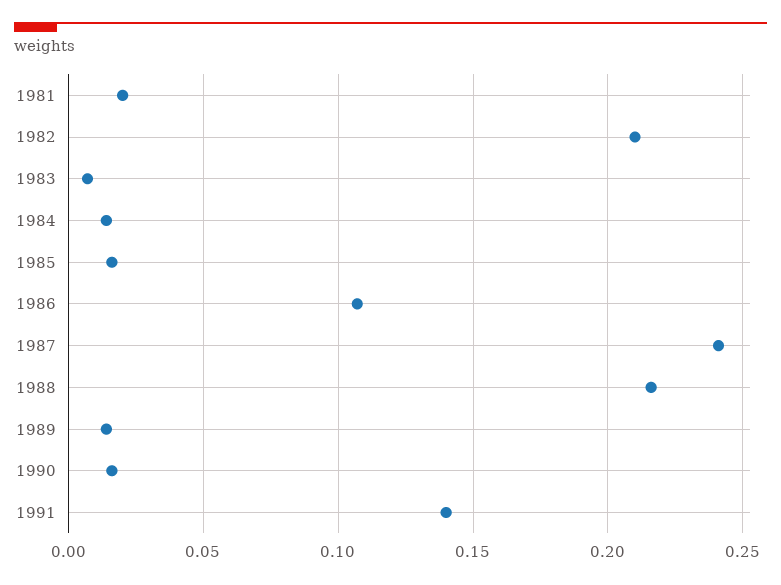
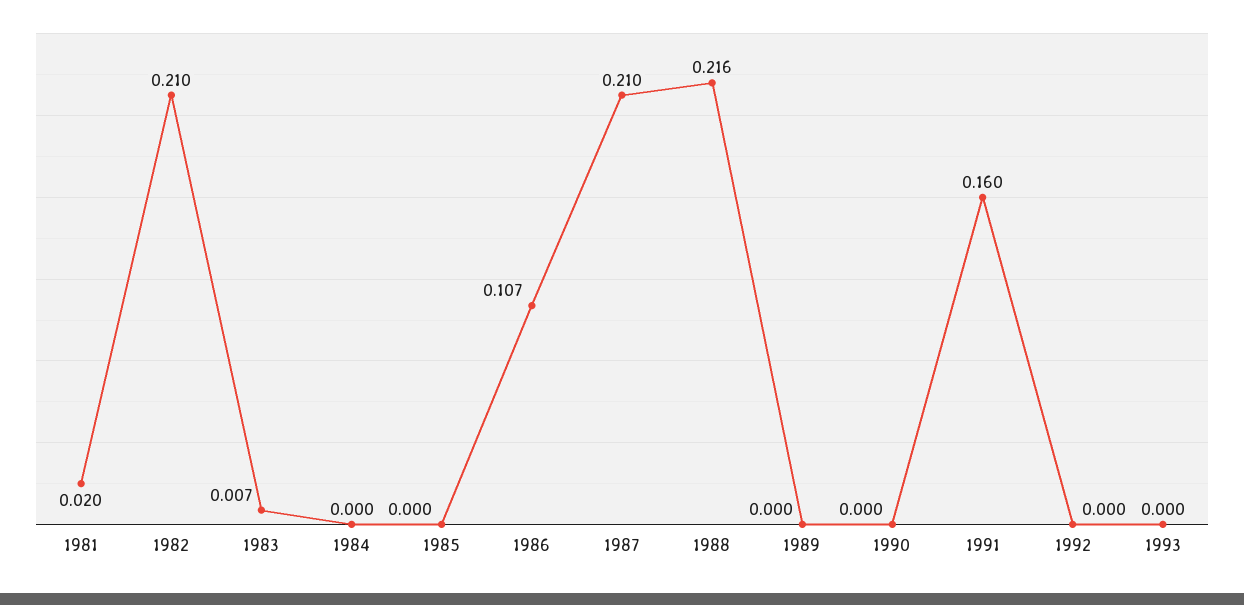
1984: 0.015 -> 0
1985: 0.015 -> 0
1987: 0.24 -> 0.21
1989: 0.015 -> 0
1990: 0.015 -> 0
1991: 0.14 -> 0.16
1992: none -> 0
1993: none -> 0

